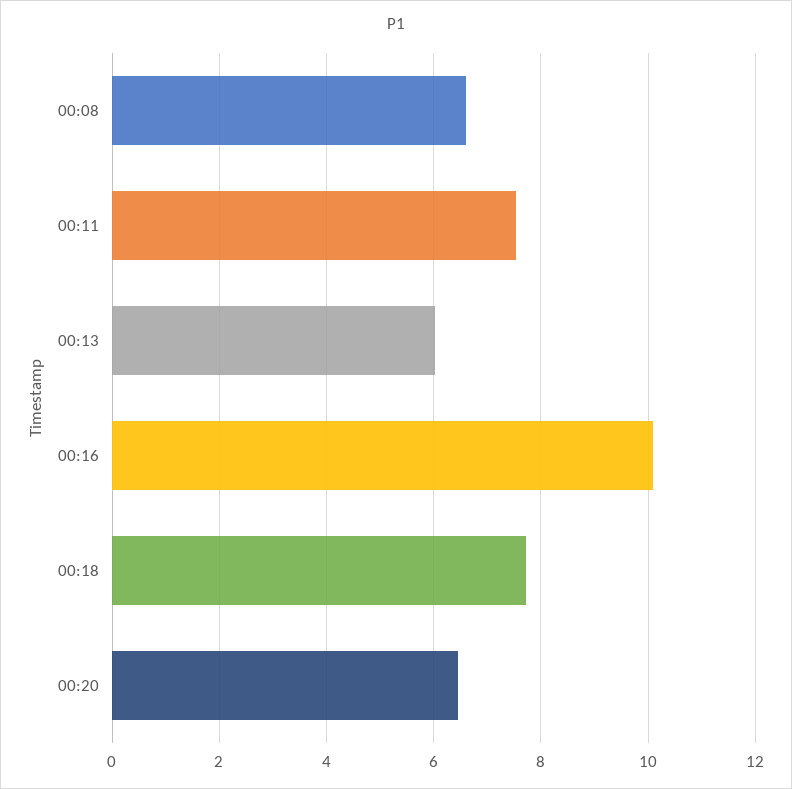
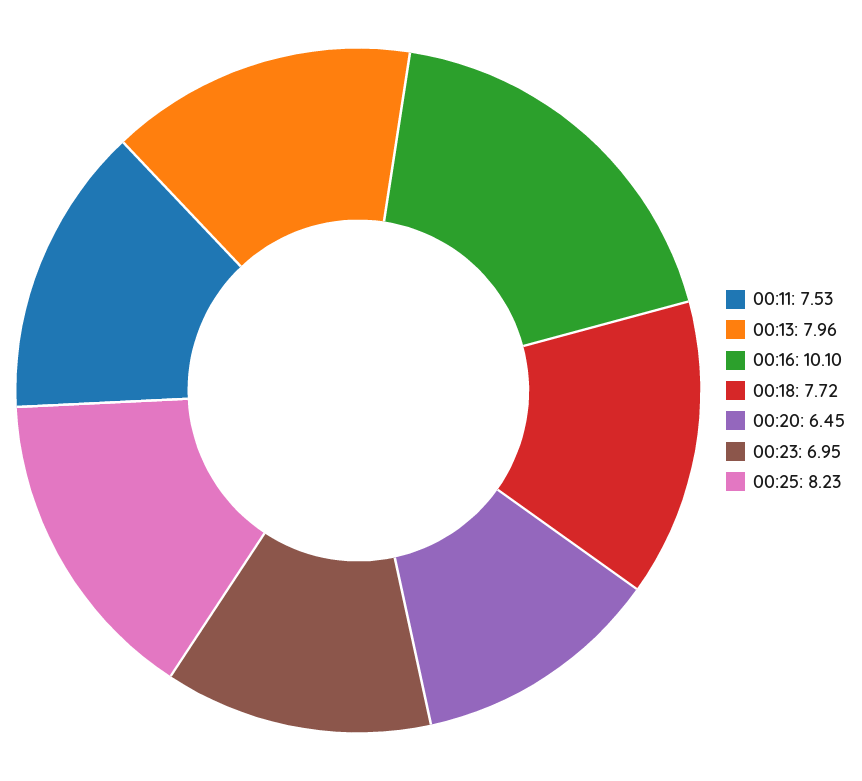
00:08: 6.6 -> none
00:13: 6 -> 7.96
00:23: none -> 6.95
00:25: none -> 8.23

